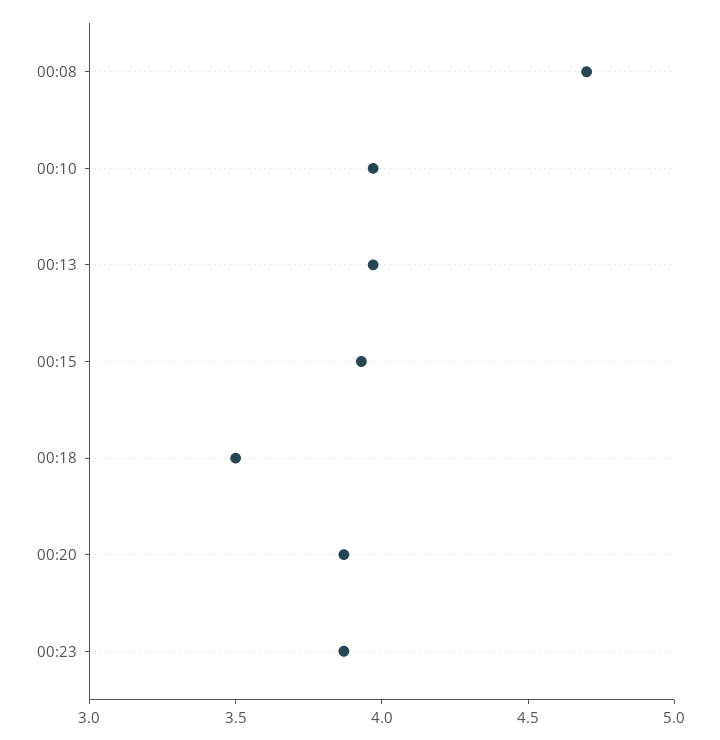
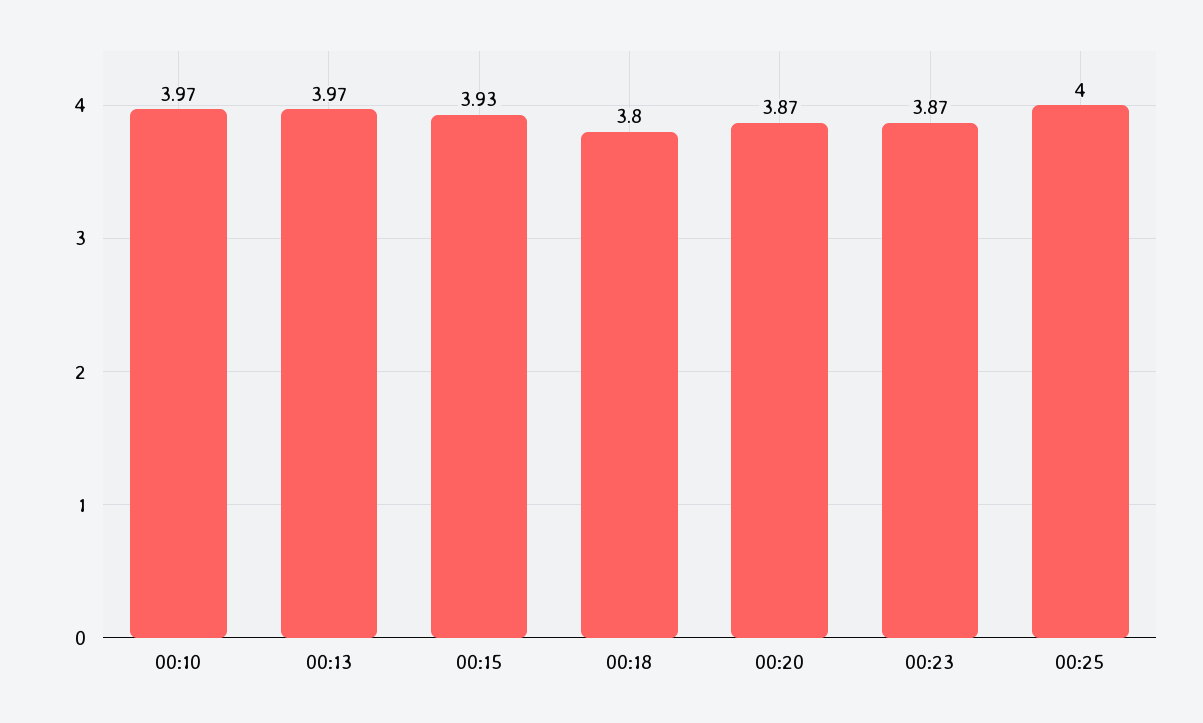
00:08: 4.7 -> none
00:18: 3.5 -> 3.8
00:25: none -> 4

